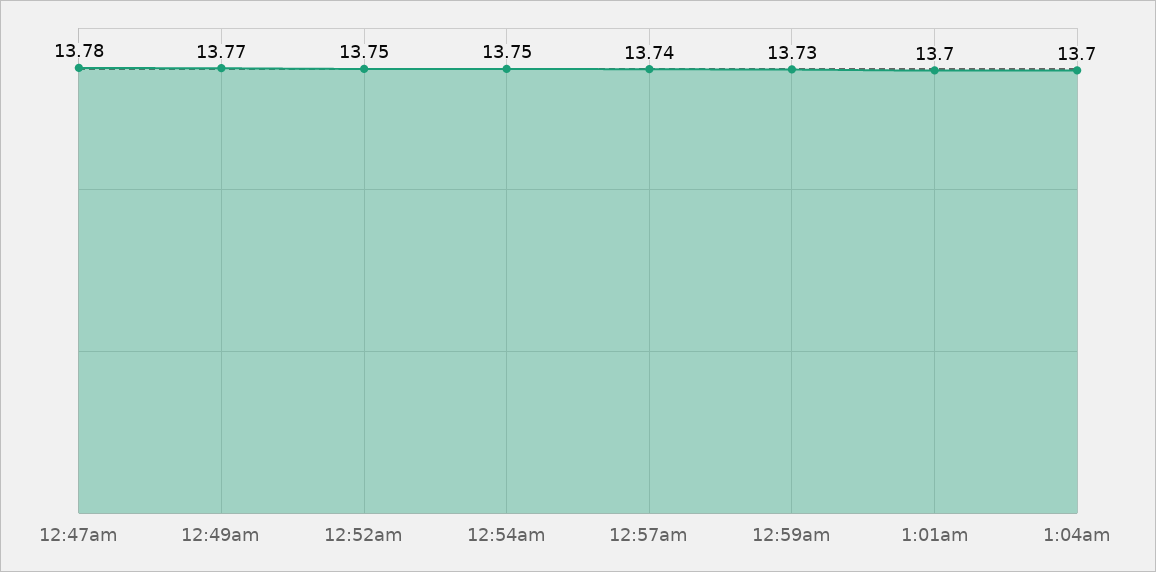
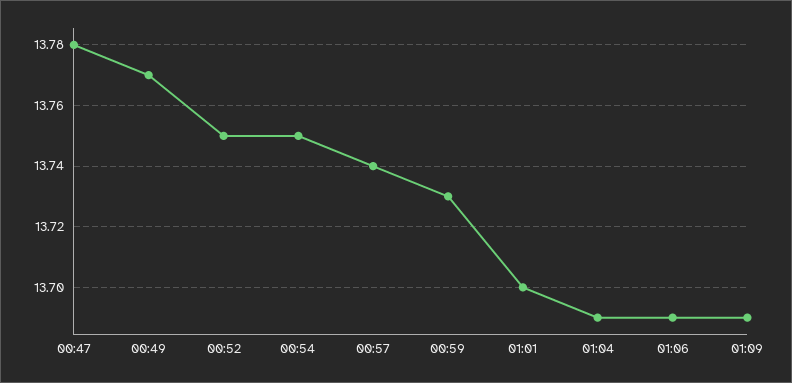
1:04am: 13.7 -> 13.69
01:06: none -> 13.69
01:09: none -> 13.69

